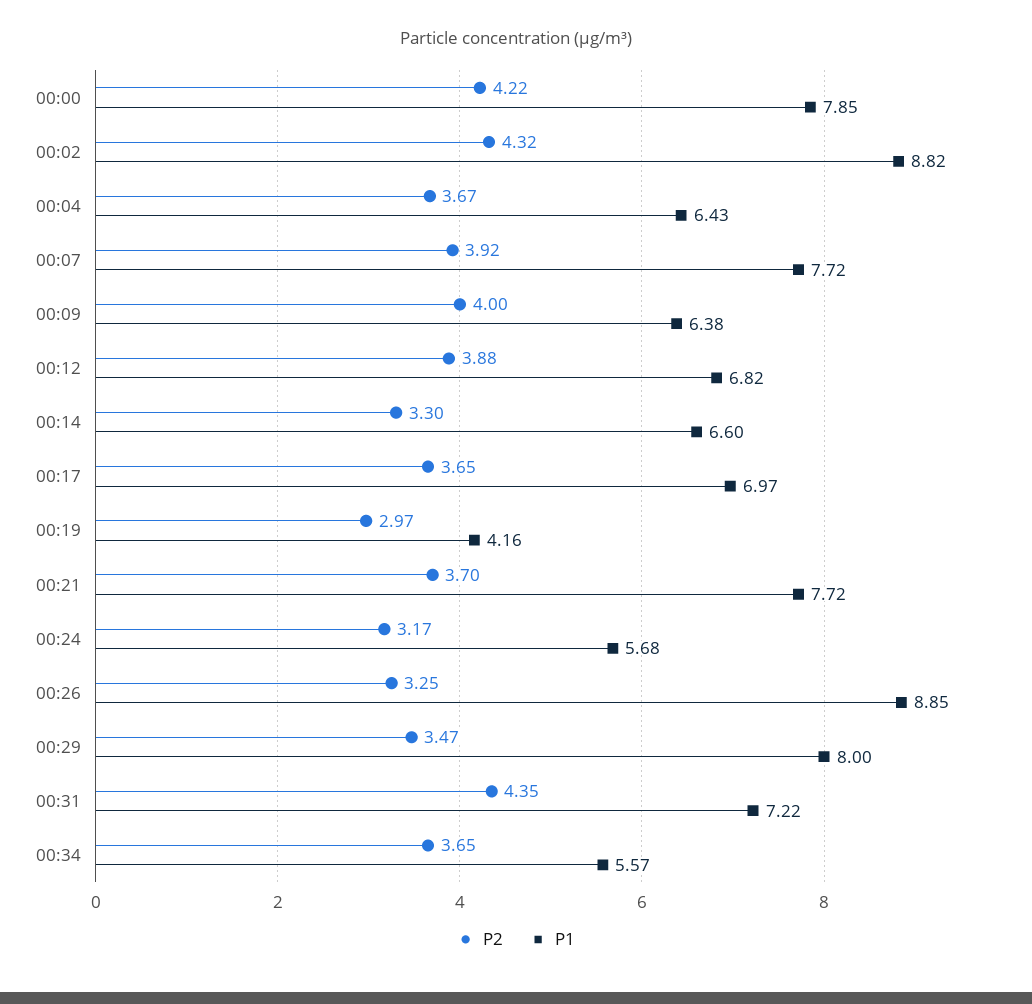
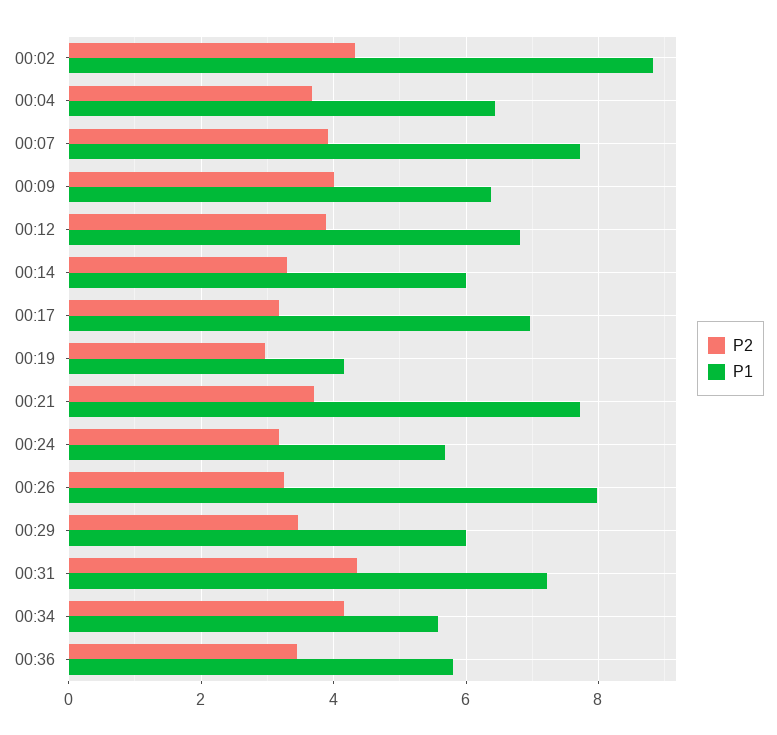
P2, 00:00: 4.22 -> none
P1, 00:00: 7.85 -> none
P1, 00:14: 6.6 -> 6
P2, 00:17: 3.65 -> 3.2
P1, 00:26: 8.85 -> 8
P1, 00:29: 8 -> 6
P2, 00:34: 3.65 -> 4.2
P2, 00:36: none -> 3.4
P1, 00:36: none -> 5.8

